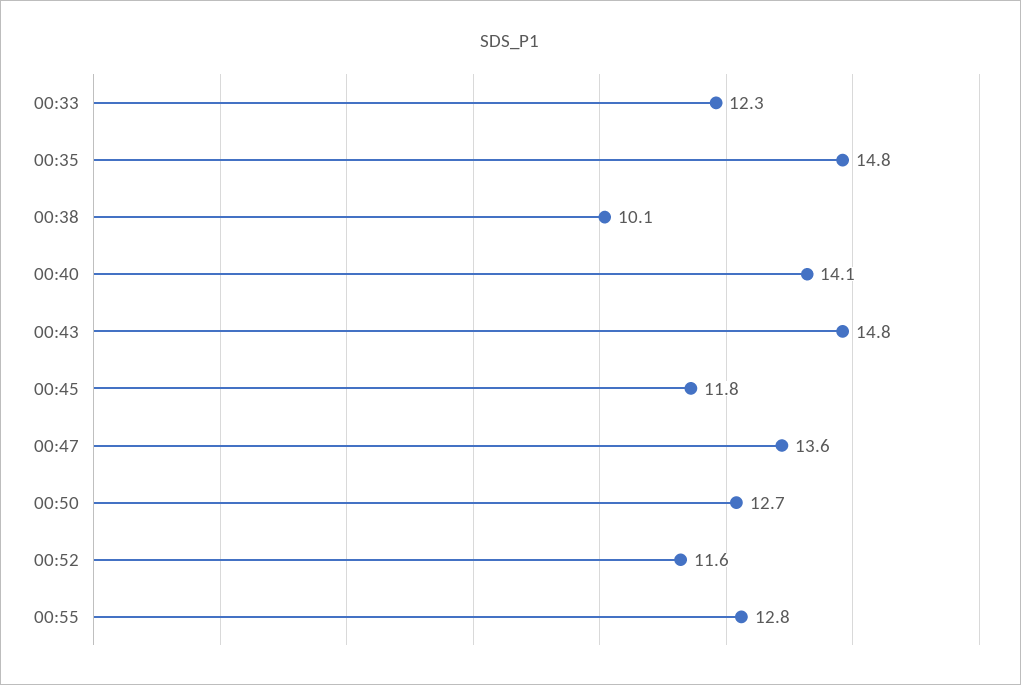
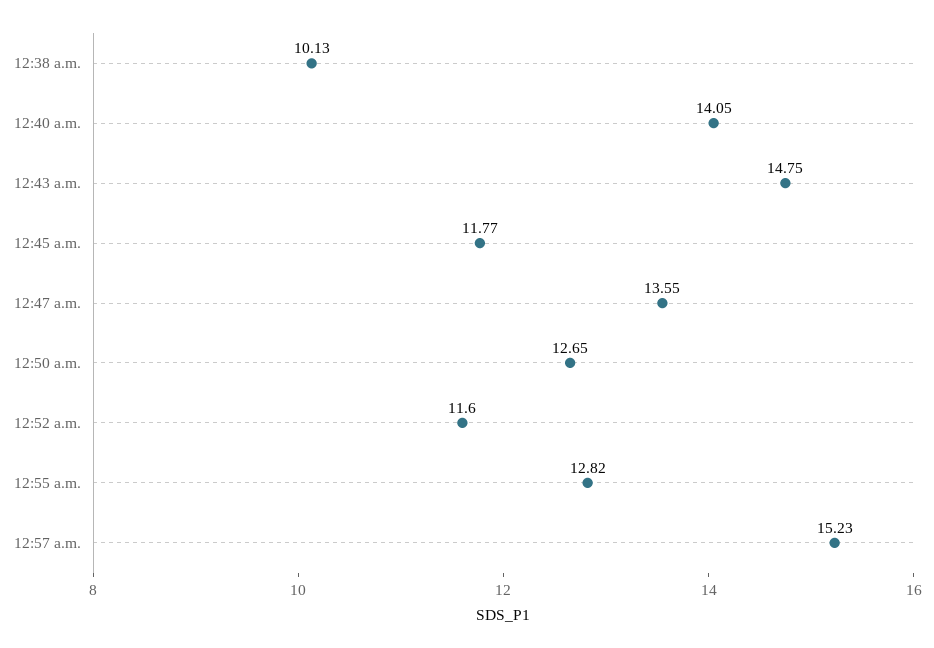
00:33: 12.3 -> none
00:35: 14.8 -> none
12:57 a.m.: none -> 15.23

